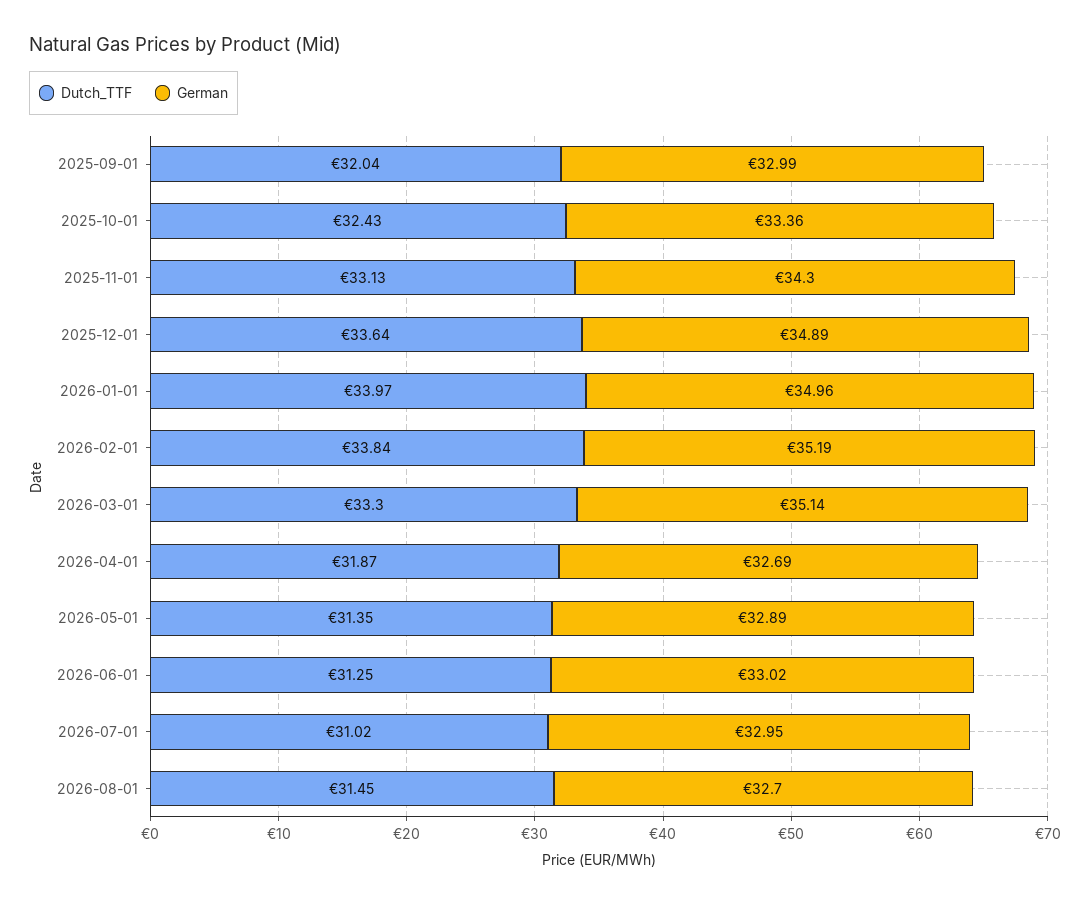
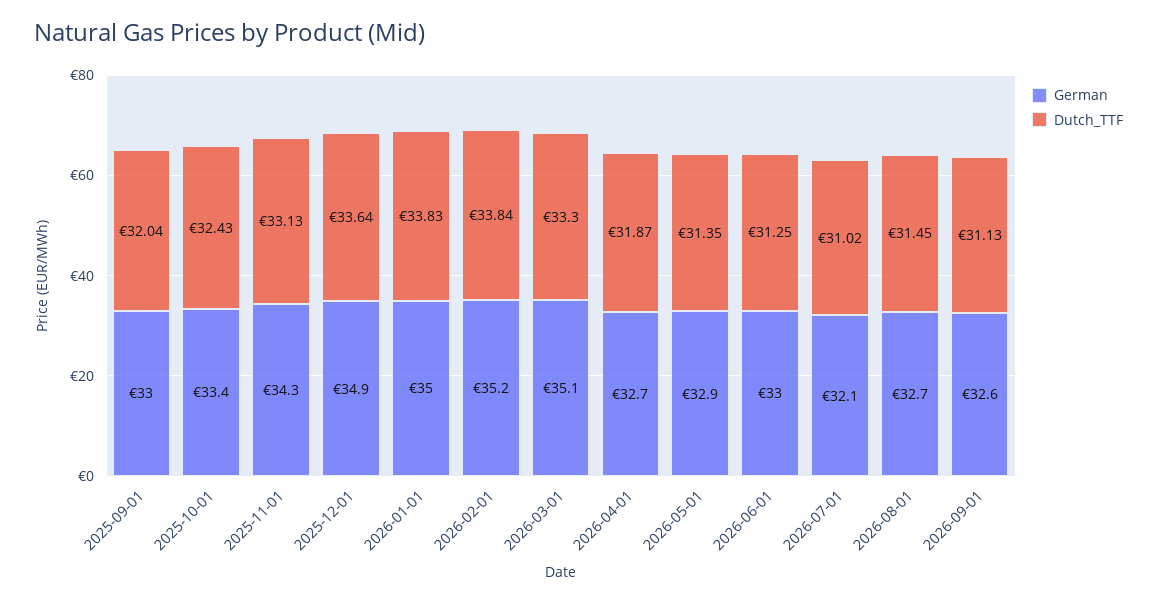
Dutch_TTF, 2026-01-01: 33.97 -> 33.83
German, 2026-07-01: 32.95 -> 32.1
German, 2026-09-01: none -> 32.6
Dutch_TTF, 2026-09-01: none -> 31.13

